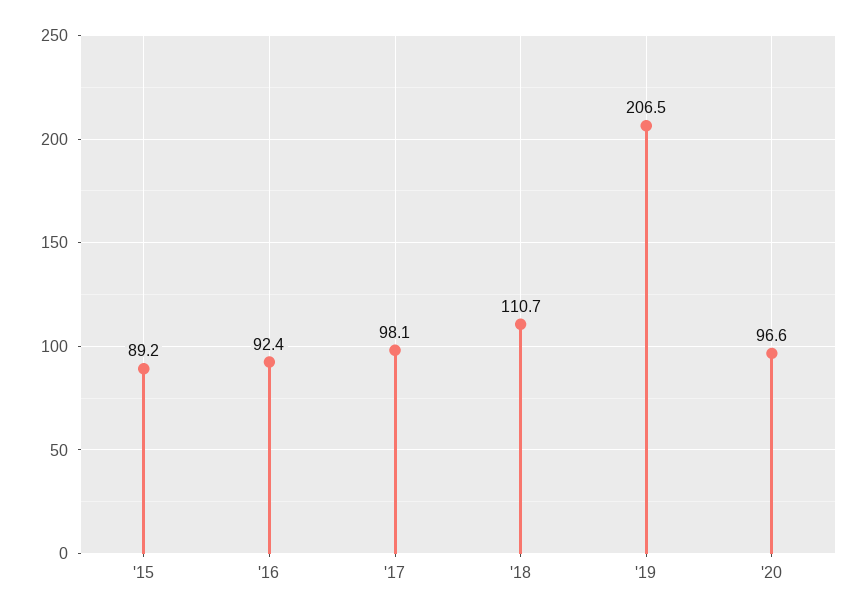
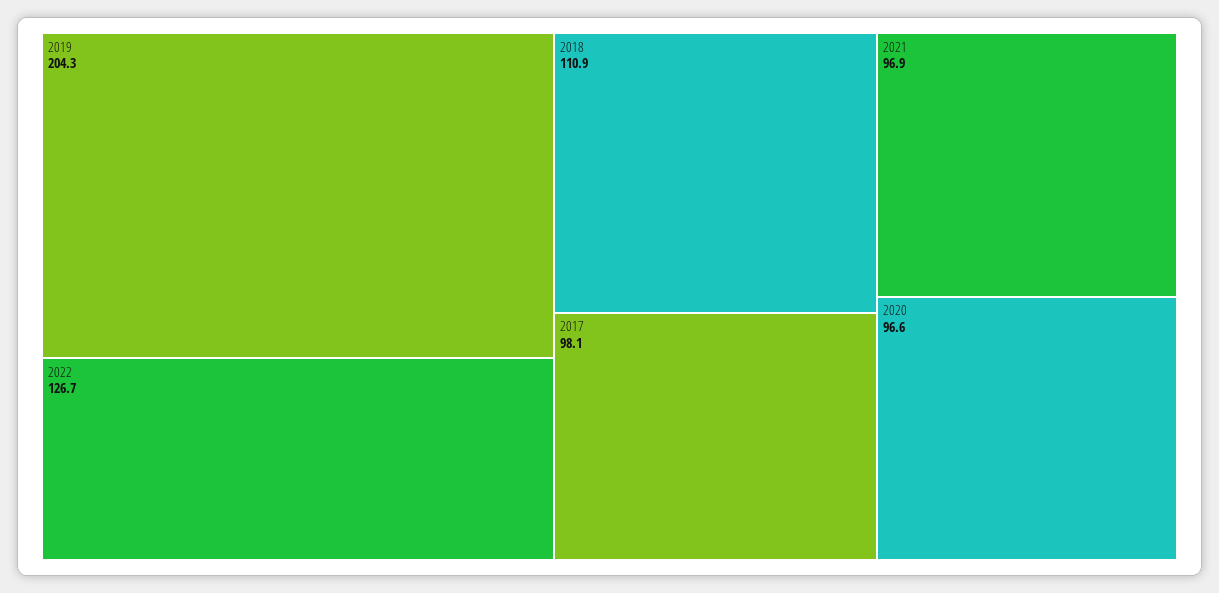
'15: 89.2 -> none
'16: 92.4 -> none
'18: 110.7 -> 110.9
'19: 206.5 -> 204.3
2022: none -> 126.7
2021: none -> 96.9

